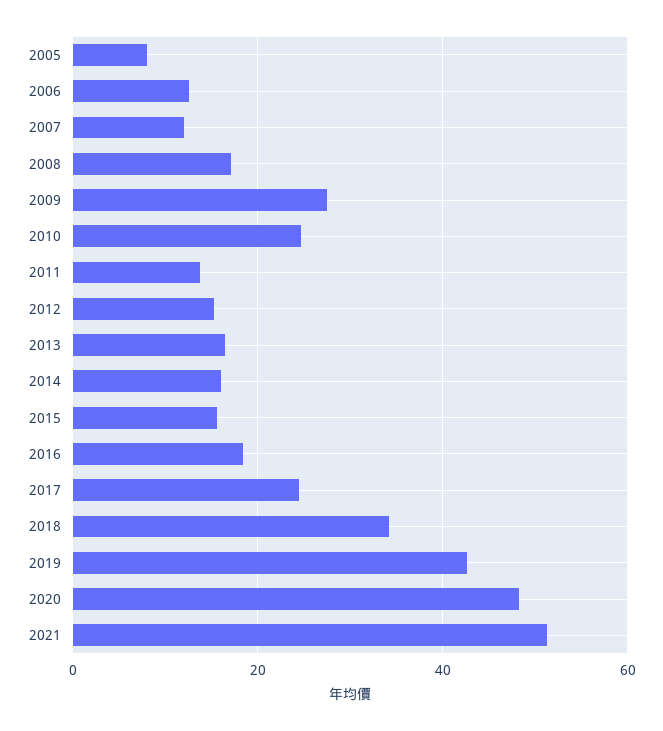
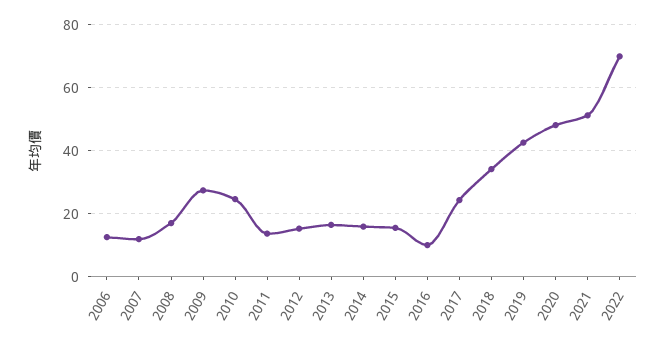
2005: 8 -> none
2016: 18 -> 10
2022: none -> 70

